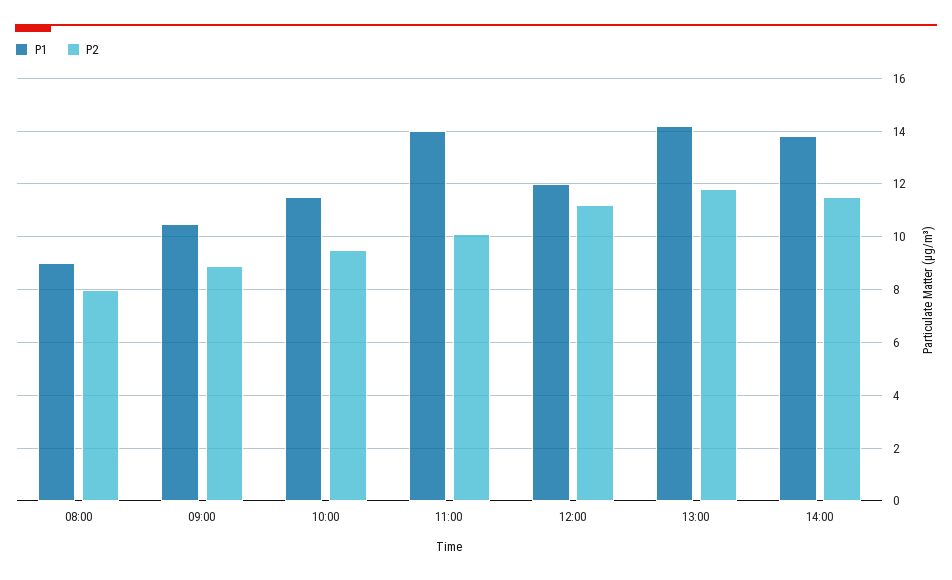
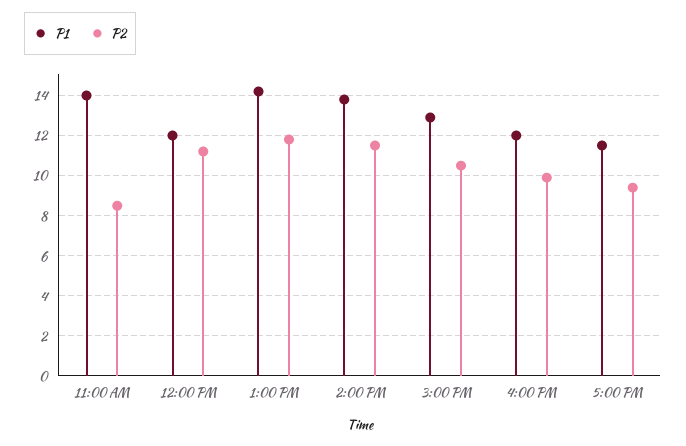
P1, 08:00: 9 -> none
P2, 08:00: 8 -> none
P1, 09:00: 10.5 -> none
P2, 09:00: 9 -> none
P1, 10:00: 11.5 -> none
P2, 10:00: 9.5 -> none
P2, 11:00: 10 -> 8.5
P1, 3:00 PM: none -> 13
P2, 3:00 PM: none -> 10.5
P1, 4:00 PM: none -> 12
P2, 4:00 PM: none -> 10
P1, 5:00 PM: none -> 11.5
P2, 5:00 PM: none -> 9.5

